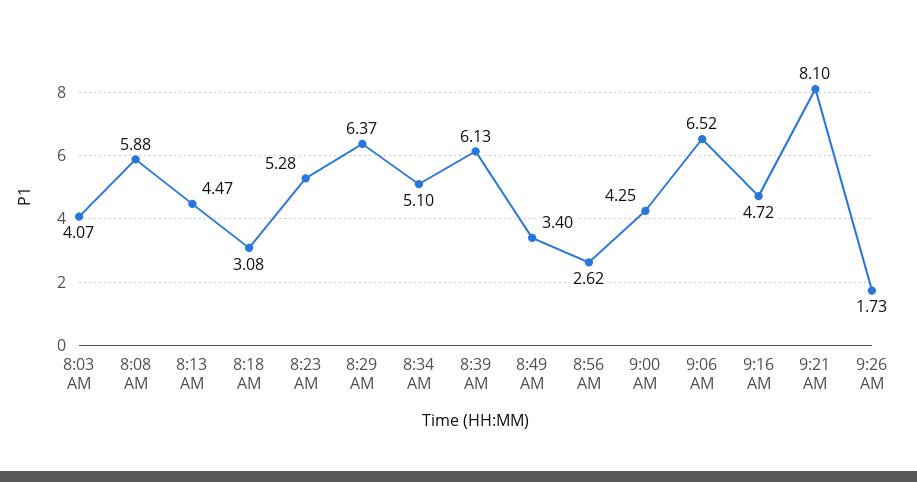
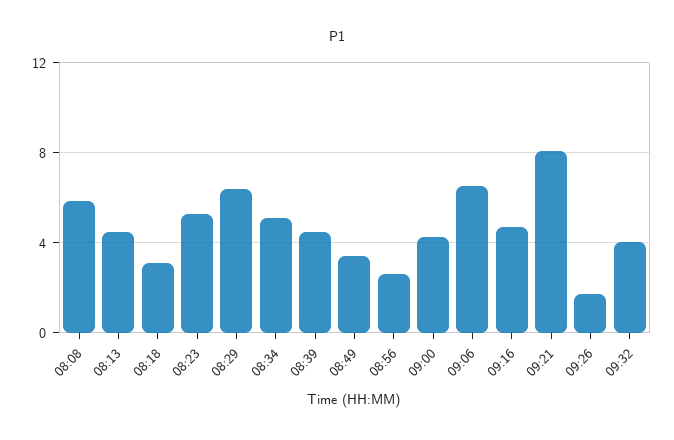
8:03 AM: 4.07 -> none
8:39 AM: 6.13 -> 4.5
09:32: none -> 4

